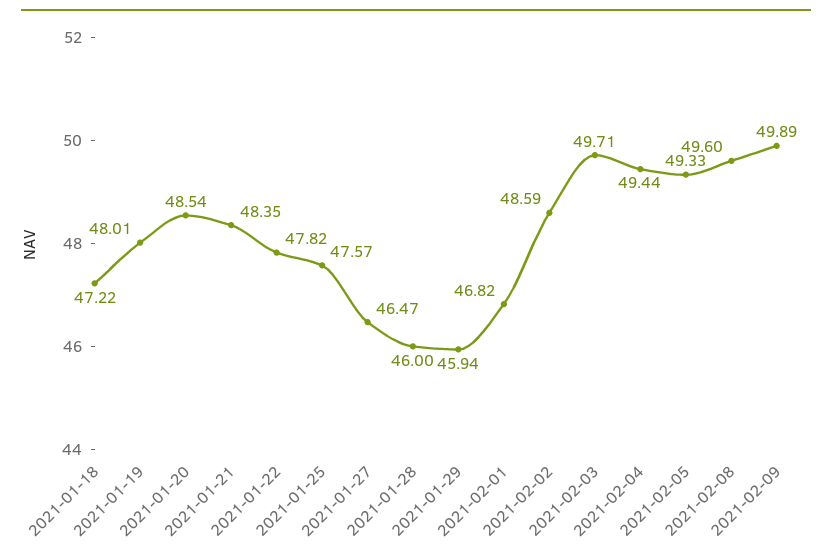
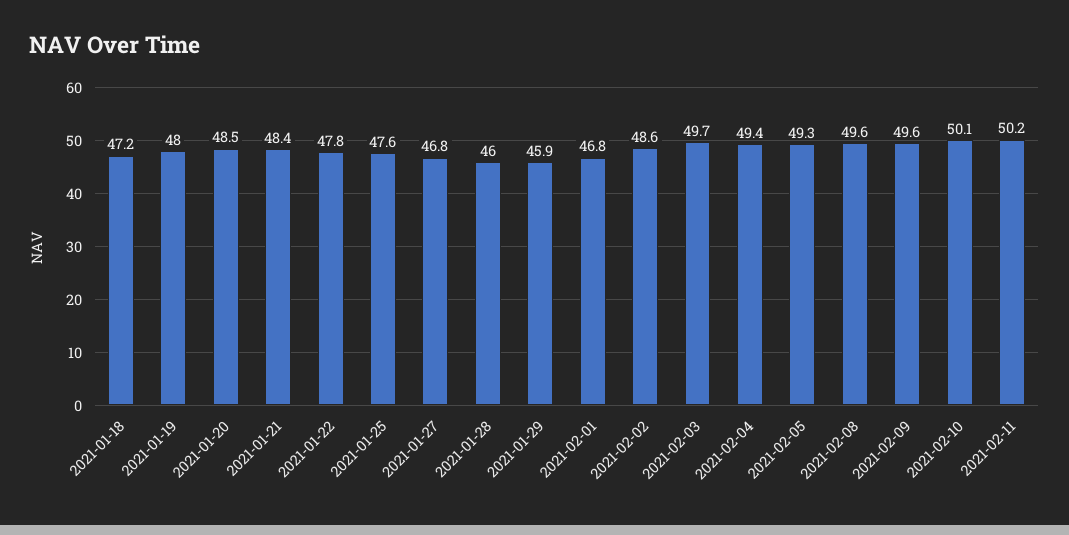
2021-01-27: 46.47 -> 46.8
2021-02-09: 49.89 -> 49.6
2021-02-10: none -> 50.1
2021-02-11: none -> 50.2

